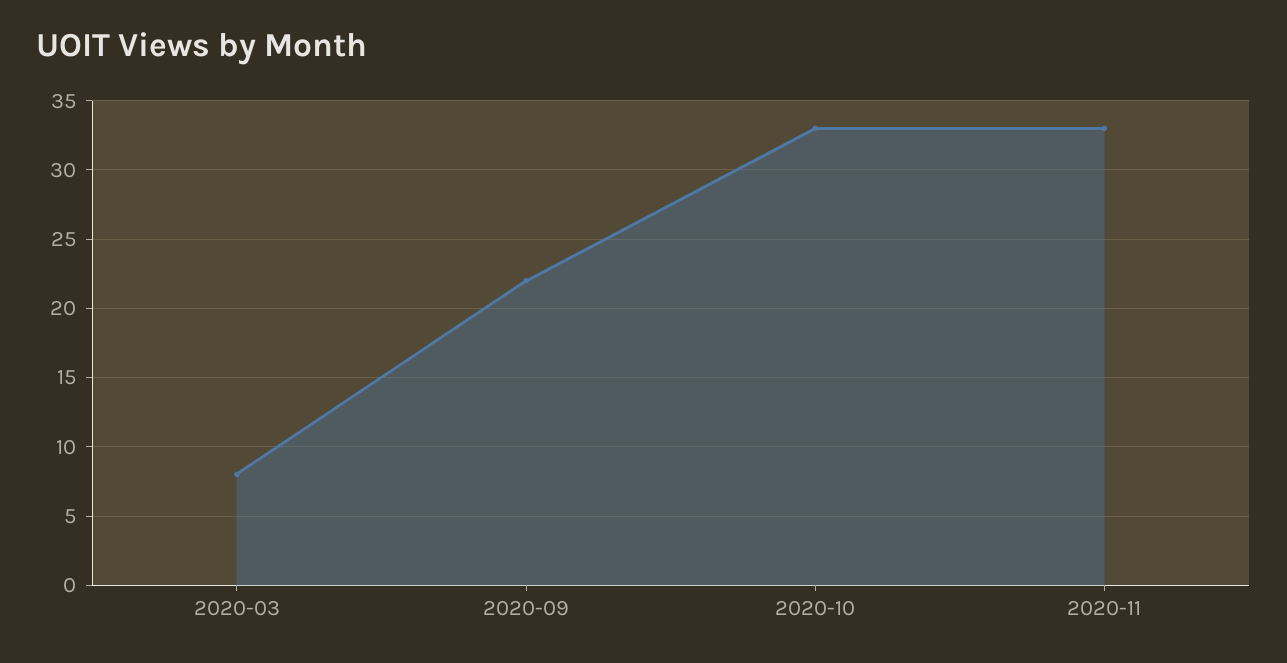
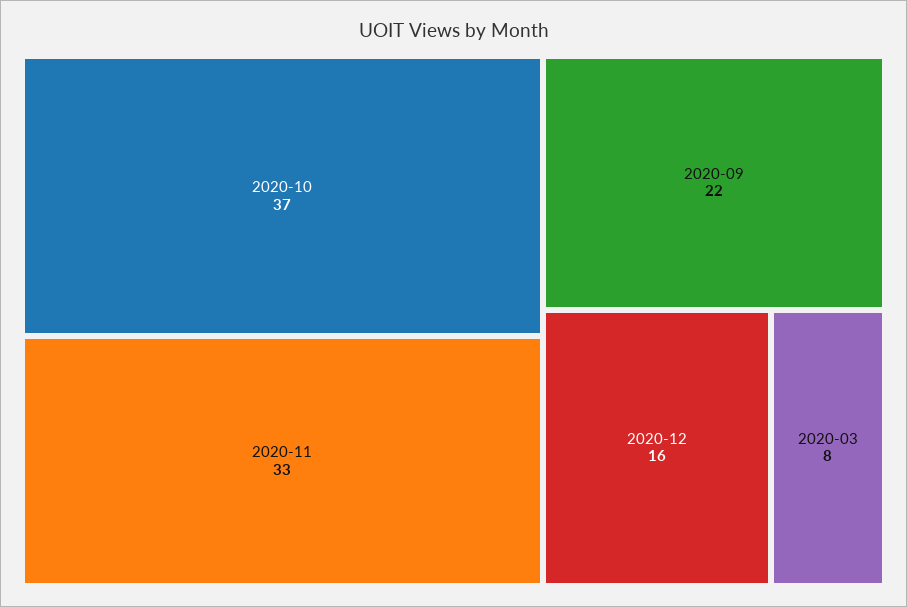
2020-10: 33 -> 37
2020-12: none -> 16

